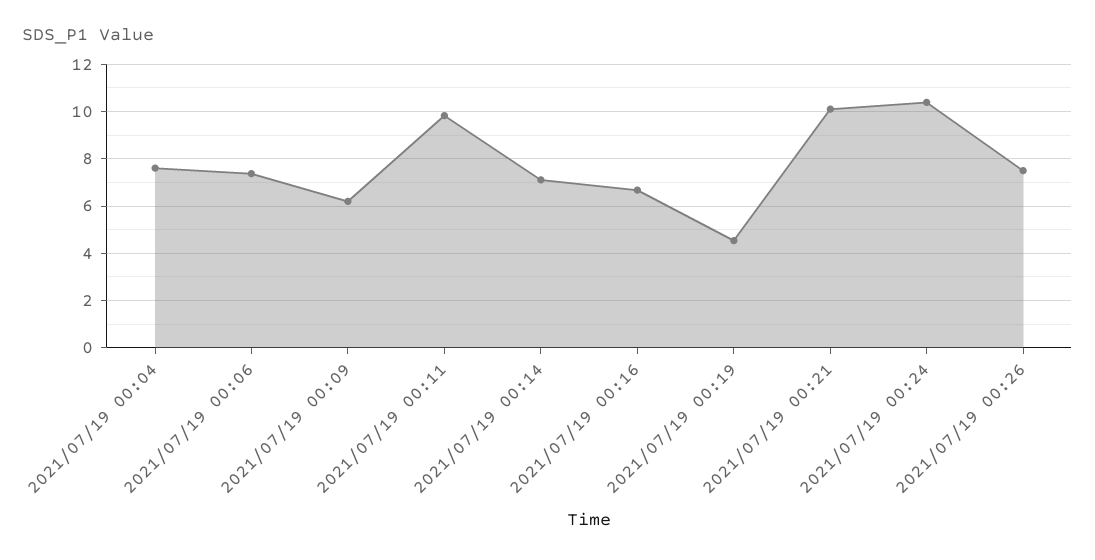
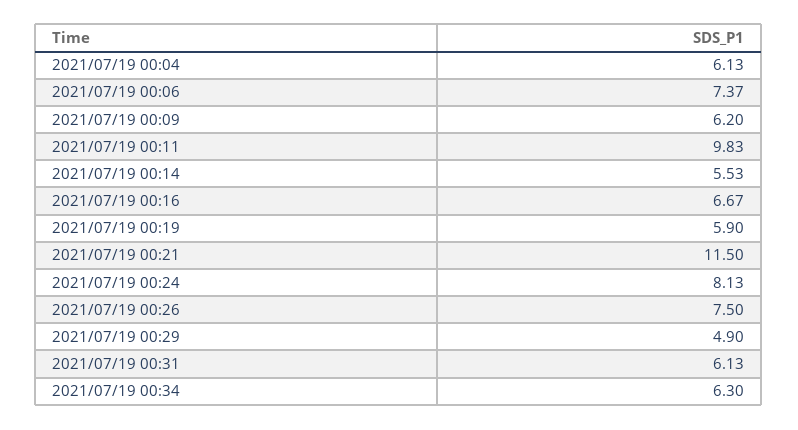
2021/07/19 00:04: 7.5 -> 6.13
2021/07/19 00:14: 7 -> 5.53
2021/07/19 00:19: 4.5 -> 5.9
2021/07/19 00:21: 10 -> 11.5
2021/07/19 00:24: 10.5 -> 8.13
2021/07/19 00:29: none -> 4.9
2021/07/19 00:31: none -> 6.13
2021/07/19 00:34: none -> 6.3

